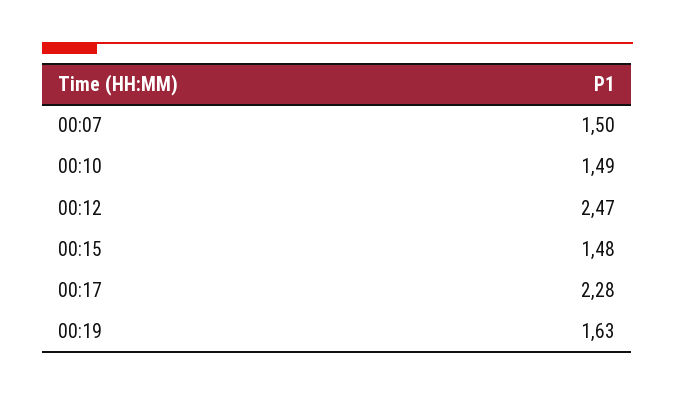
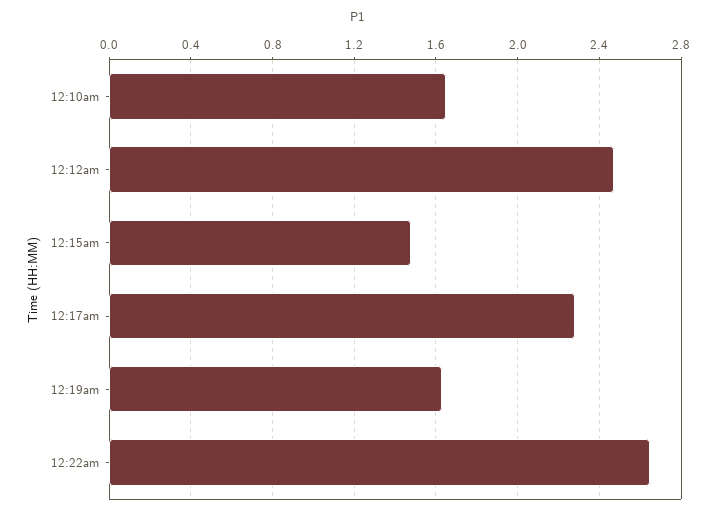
00:07: 1.5 -> none
00:10: 1.49 -> 1.65
12:22am: none -> 2.65

